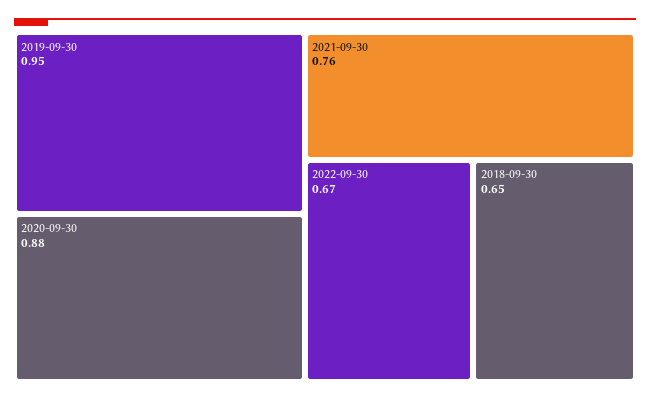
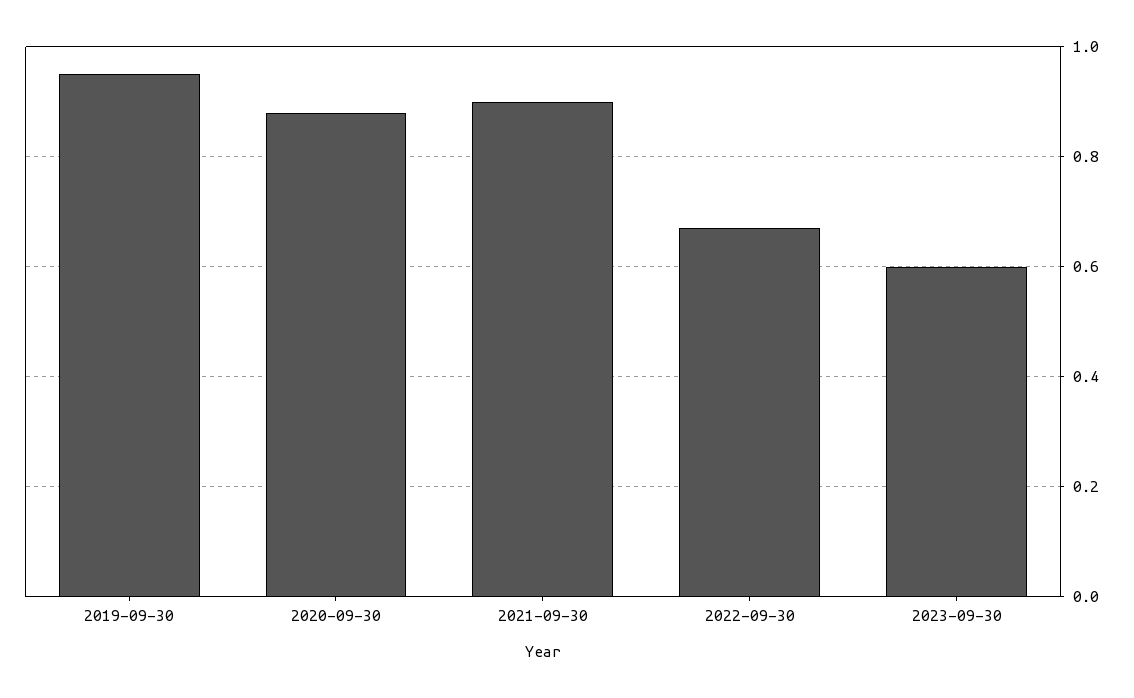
2021-09-30: 0.76 -> 0.9
2018-09-30: 0.65 -> none
2023-09-30: none -> 0.6

